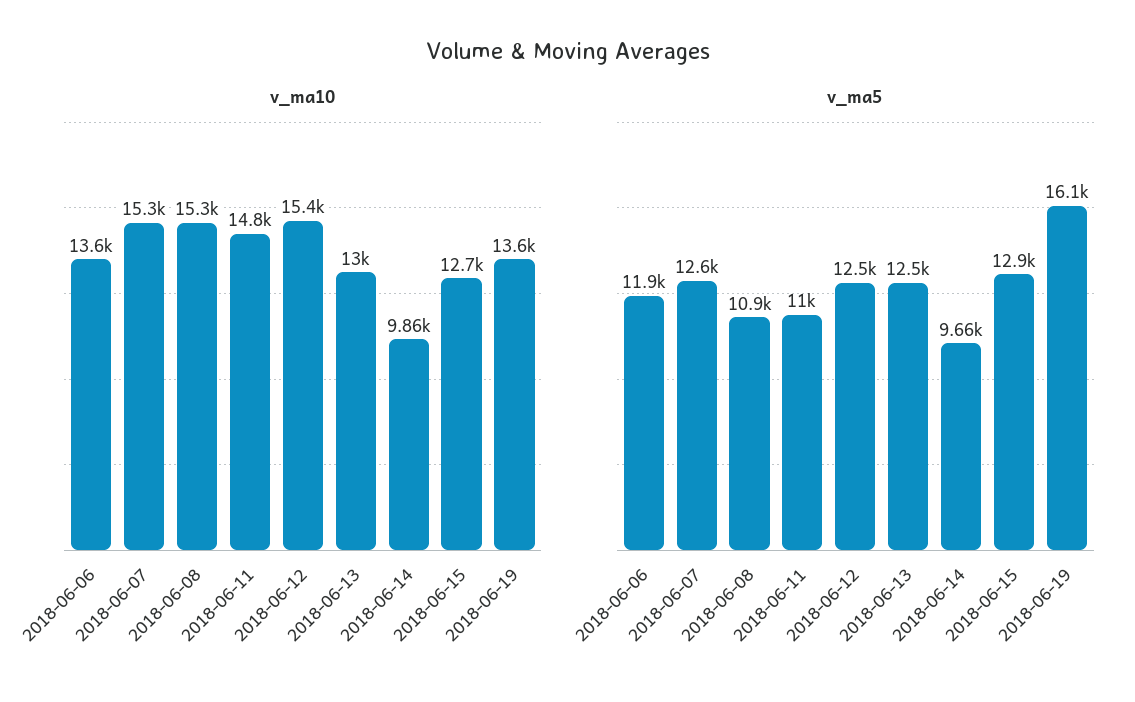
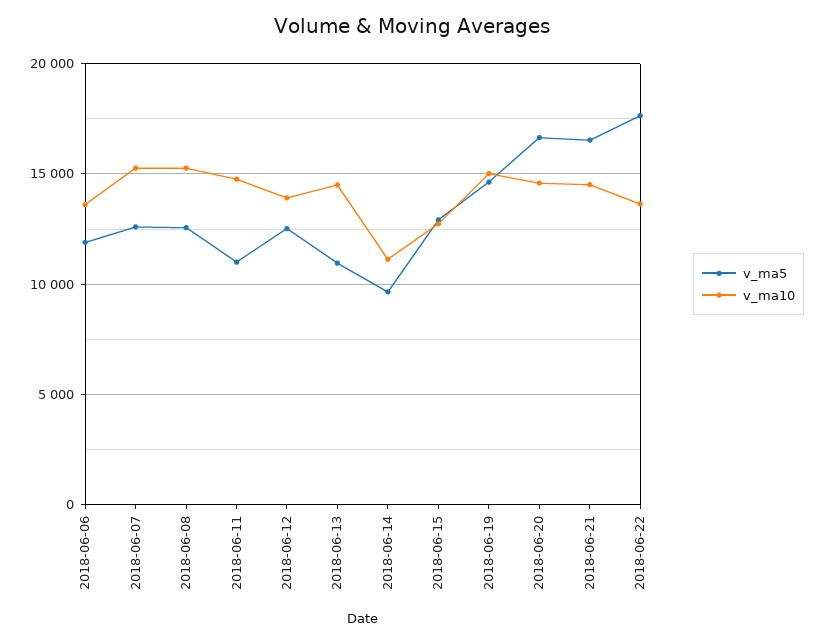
v_ma10, 2018-06-12: 15400 -> 14000
v_ma10, 2018-06-13: 13000 -> 14500
v_ma10, 2018-06-14: 9860 -> 11000
v_ma10, 2018-06-19: 13600 -> 15000
v_ma5, 2018-06-08: 10900 -> 12500
v_ma5, 2018-06-13: 12500 -> 11000
v_ma5, 2018-06-19: 16100 -> 14500
v_ma5, 2018-06-20: none -> 16500
v_ma10, 2018-06-20: none -> 14500
v_ma5, 2018-06-21: none -> 16500
v_ma10, 2018-06-21: none -> 14500
v_ma5, 2018-06-22: none -> 17500
v_ma10, 2018-06-22: none -> 13500

